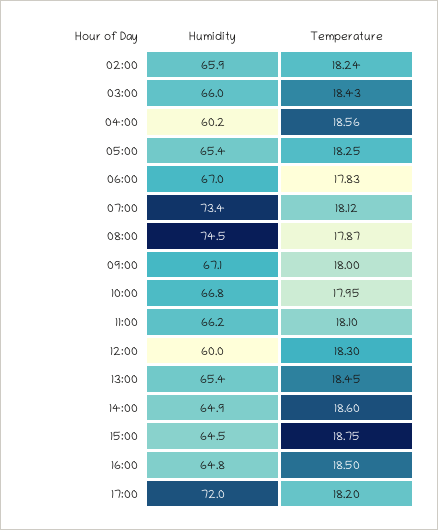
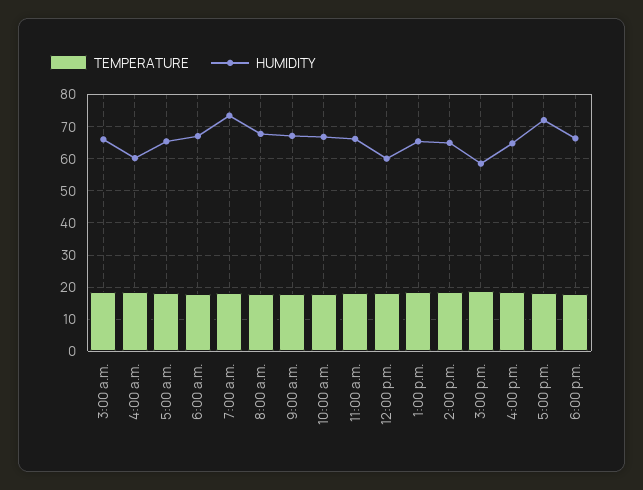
Humidity, 02:00: 65.9 -> none
Temperature, 02:00: 18.24 -> none
Humidity, 08:00: 74.5 -> 68
Humidity, 15:00: 64.5 -> 58
Temperature, 6:00 p.m.: none -> 18
Humidity, 6:00 p.m.: none -> 66

